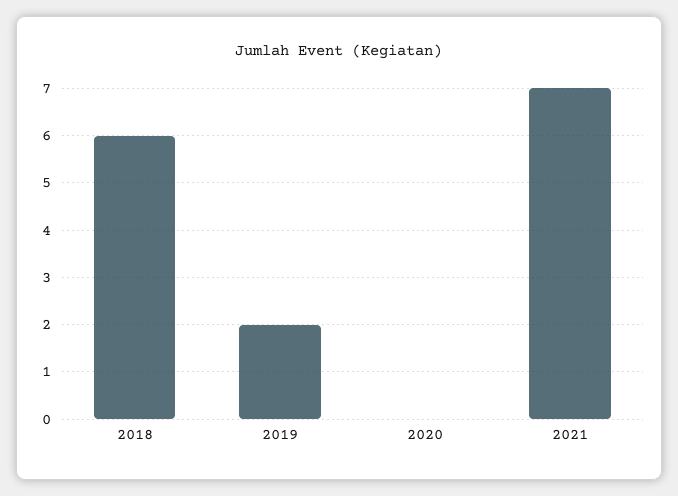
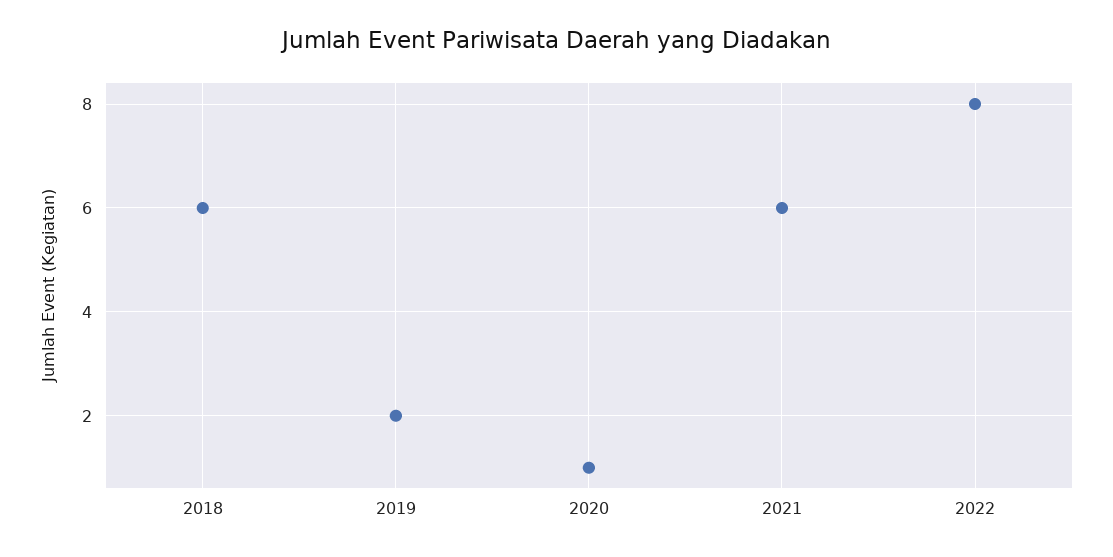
2020: 0 -> 1
2021: 7 -> 6
2022: none -> 8

